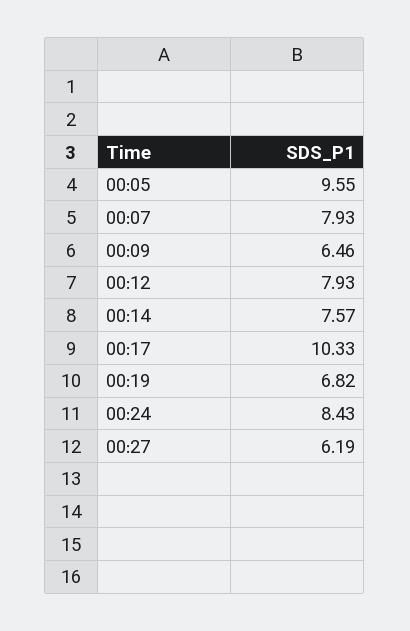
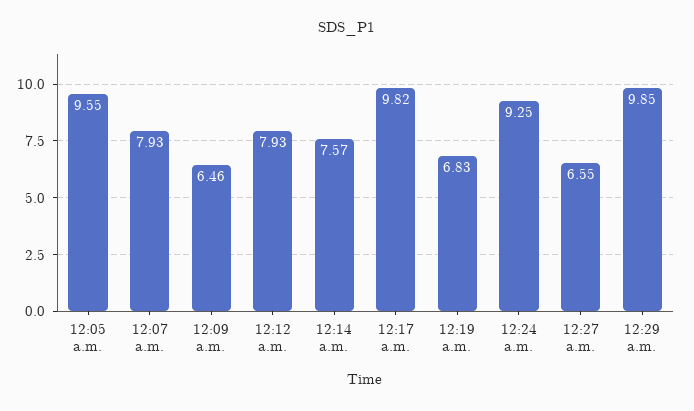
00:17: 10.33 -> 9.82
00:19: 6.82 -> 6.83
00:24: 8.43 -> 9.25
00:27: 6.19 -> 6.55
12:29 a.m.: none -> 9.85

